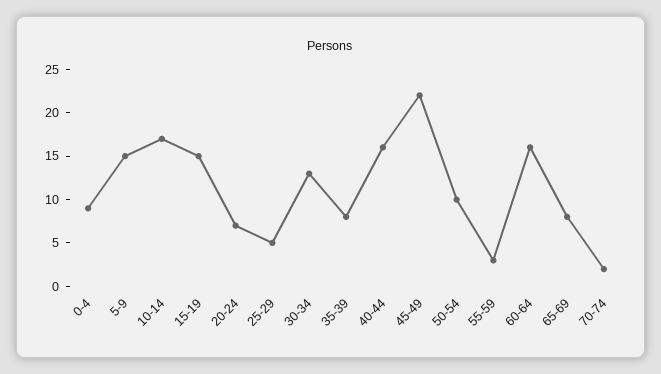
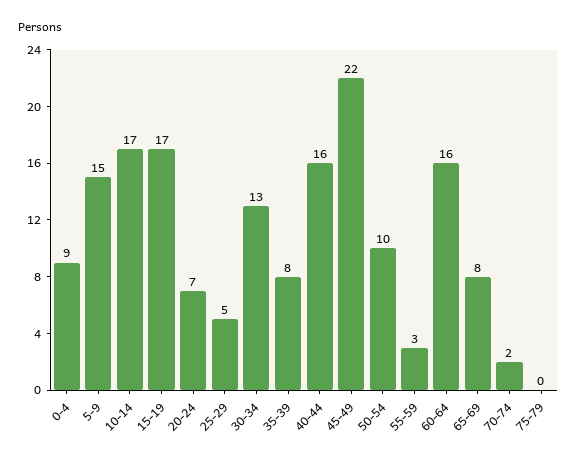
15-19: 15 -> 17
75-79: none -> 0

